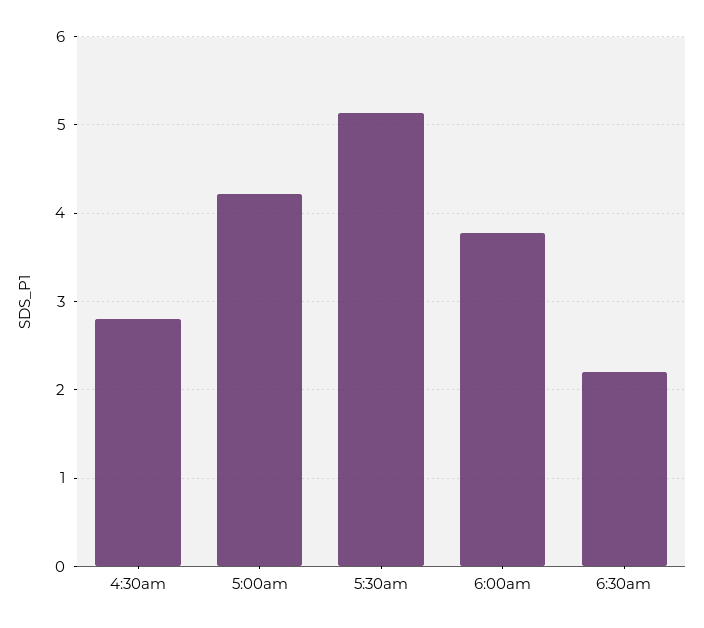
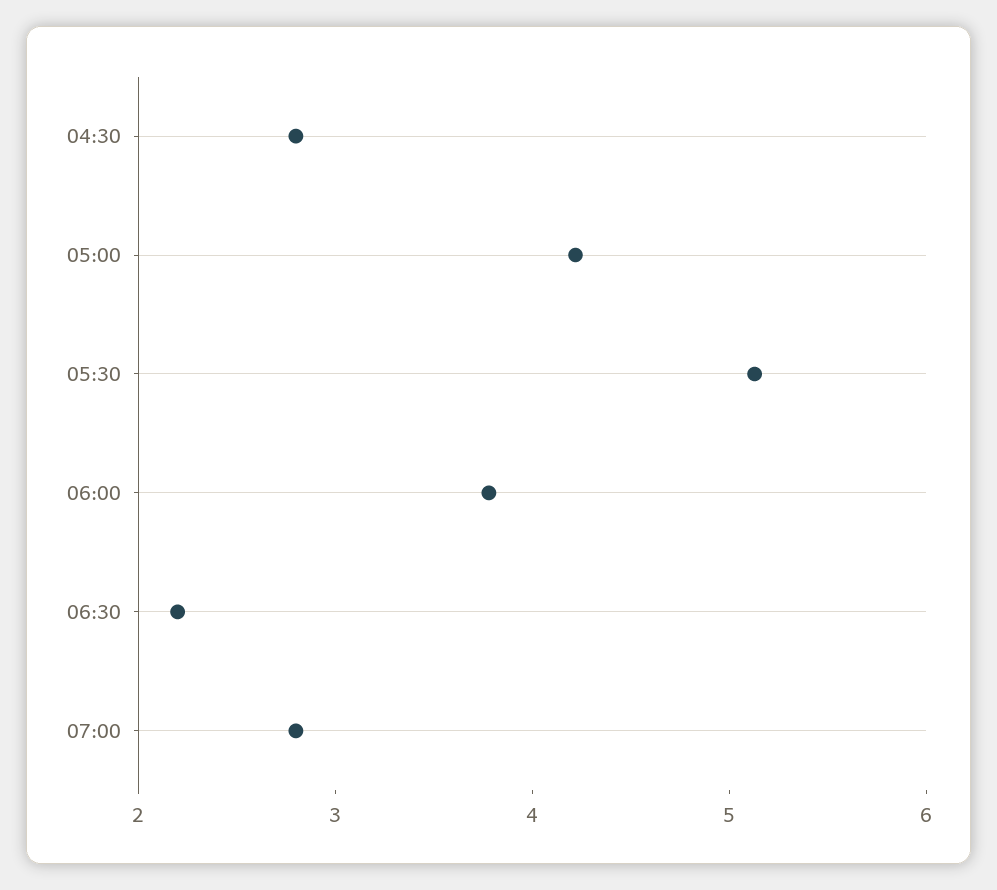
07:00: none -> 2.8

